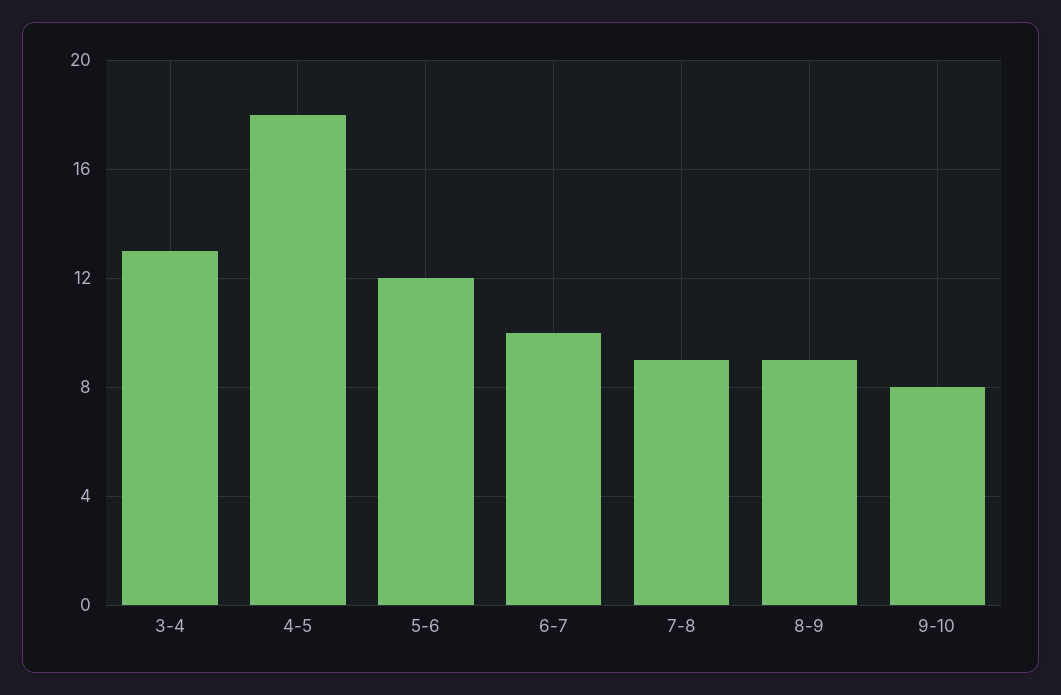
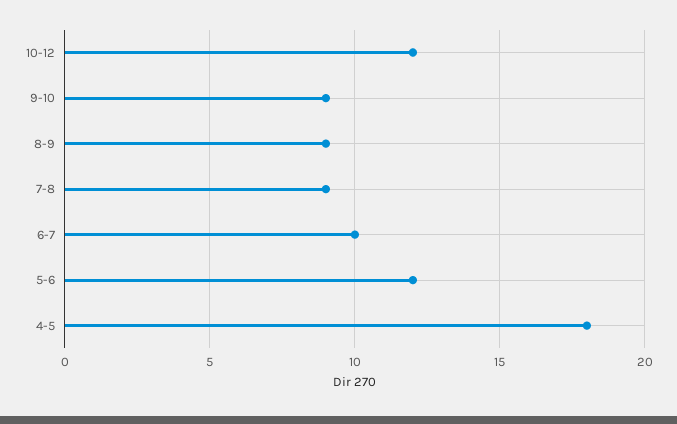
3-4: 13 -> none
9-10: 8 -> 9
10-12: none -> 12

